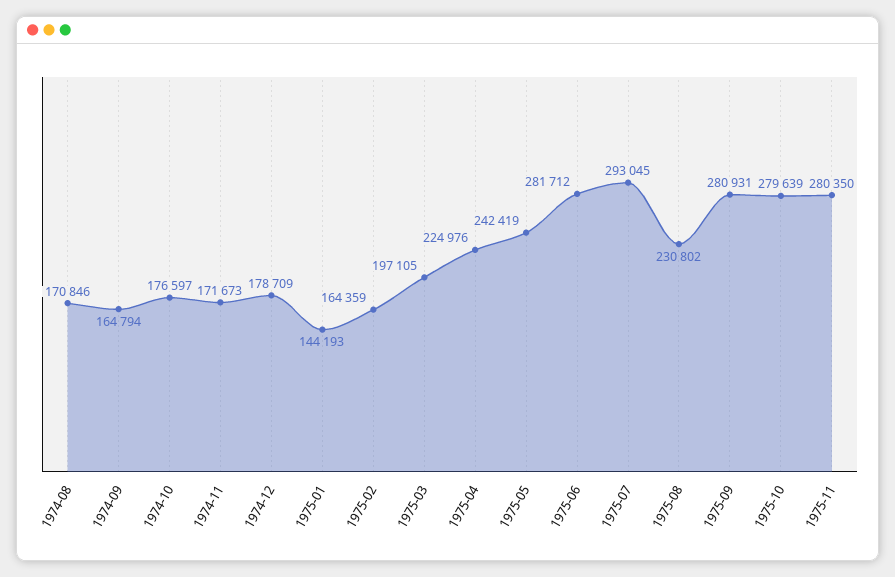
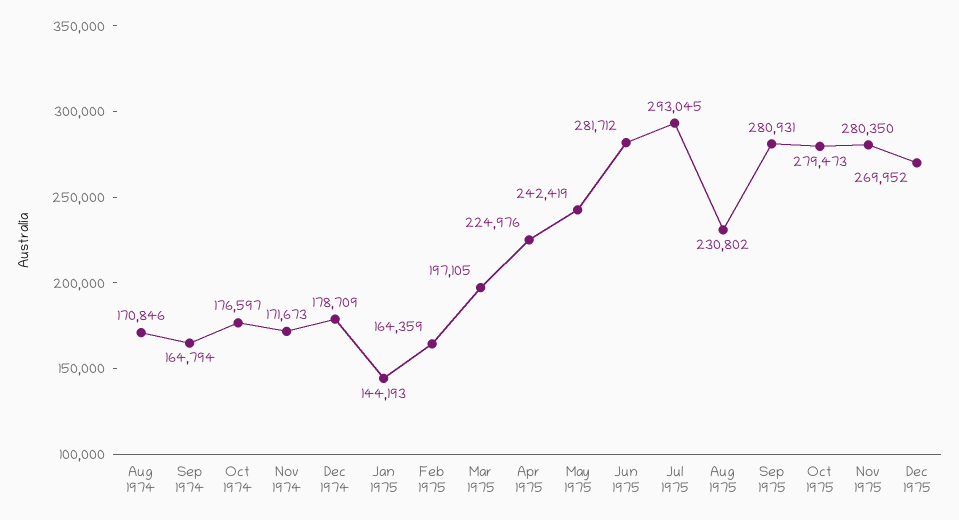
1975-10: 279639 -> 279473
Dec 1975: none -> 269952

